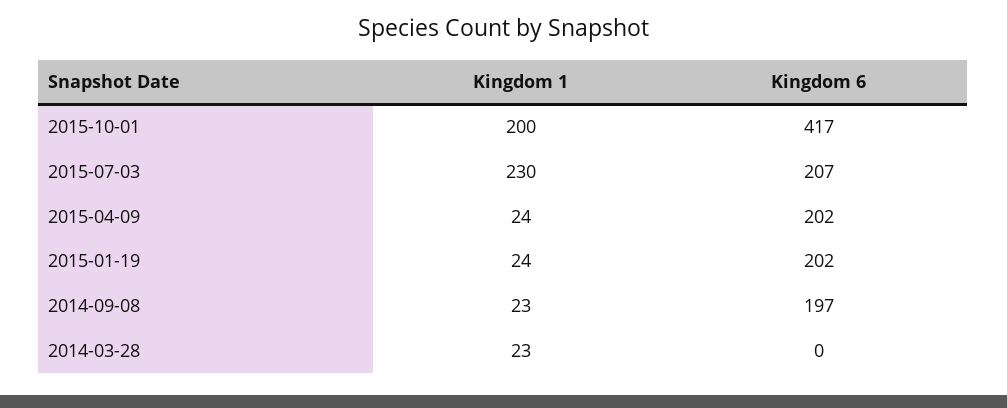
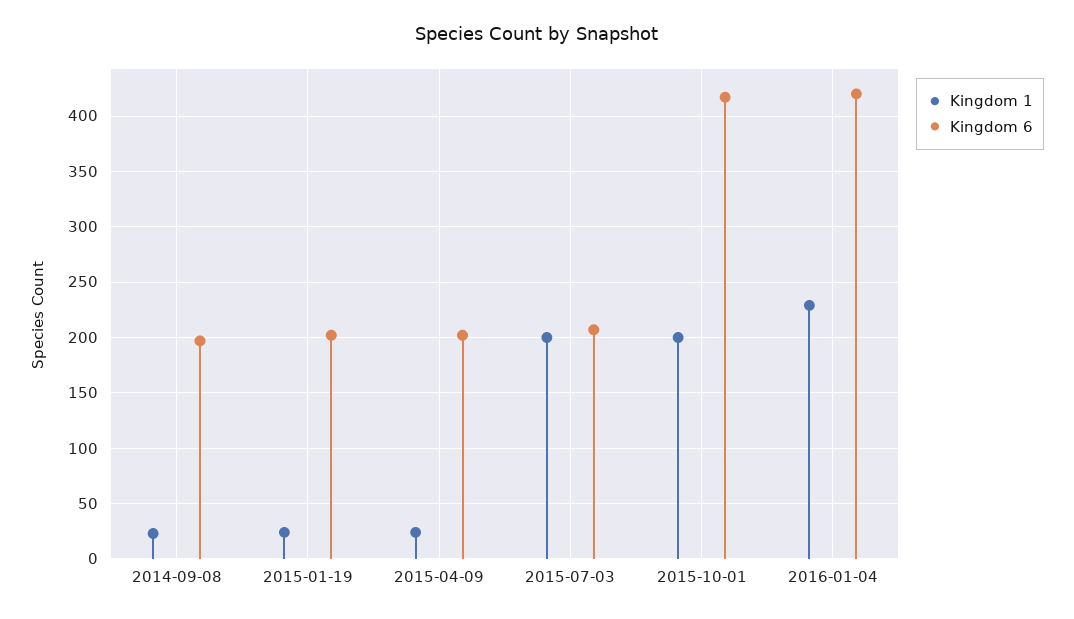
Kingdom 1, 2015-07-03: 230 -> 200
Kingdom 1, 2014-03-28: 23 -> none
Kingdom 6, 2014-03-28: 0 -> none
Kingdom 1, 2016-01-04: none -> 230
Kingdom 6, 2016-01-04: none -> 420

